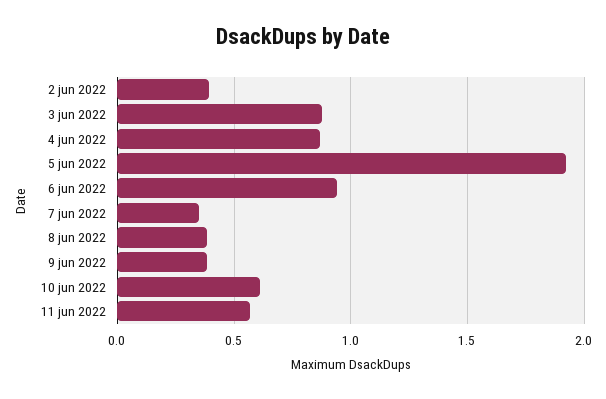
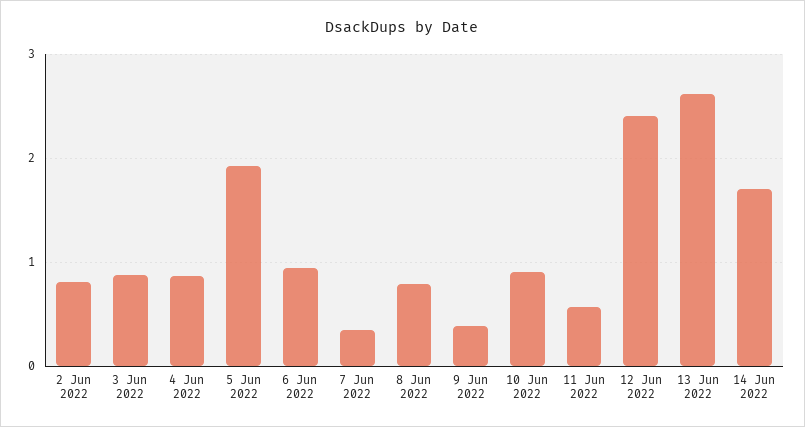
2 jun 2022: 0.4 -> 0.8
8 jun 2022: 0.4 -> 0.8
10 jun 2022: 0.6 -> 0.9
12 Jun 2022: none -> 2.4
13 Jun 2022: none -> 2.6
14 Jun 2022: none -> 1.7

